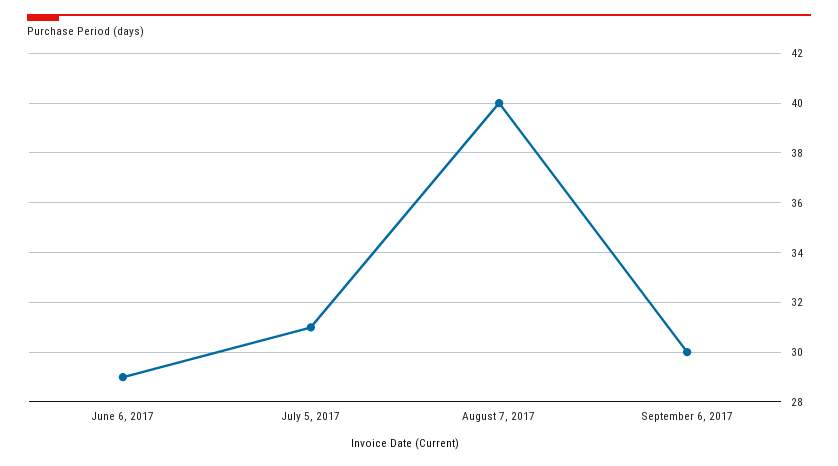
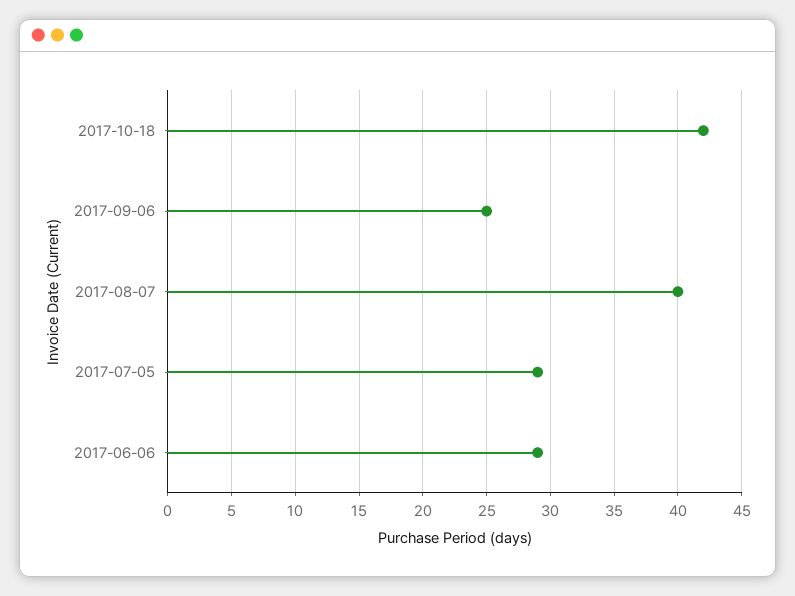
July 5, 2017: 31 -> 29
September 6, 2017: 30 -> 25
2017-10-18: none -> 42

